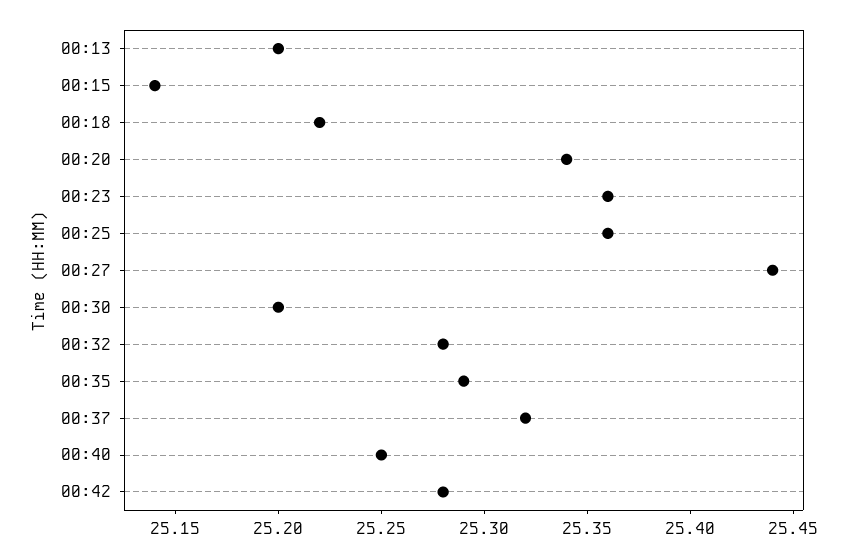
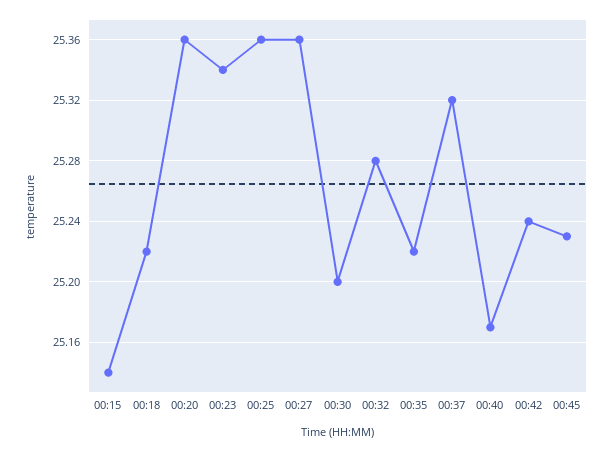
00:13: 25.2 -> none
00:20: 25.34 -> 25.36
00:23: 25.36 -> 25.34
00:27: 25.44 -> 25.36
00:35: 25.29 -> 25.22
00:40: 25.25 -> 25.17
00:42: 25.28 -> 25.24
00:45: none -> 25.23

